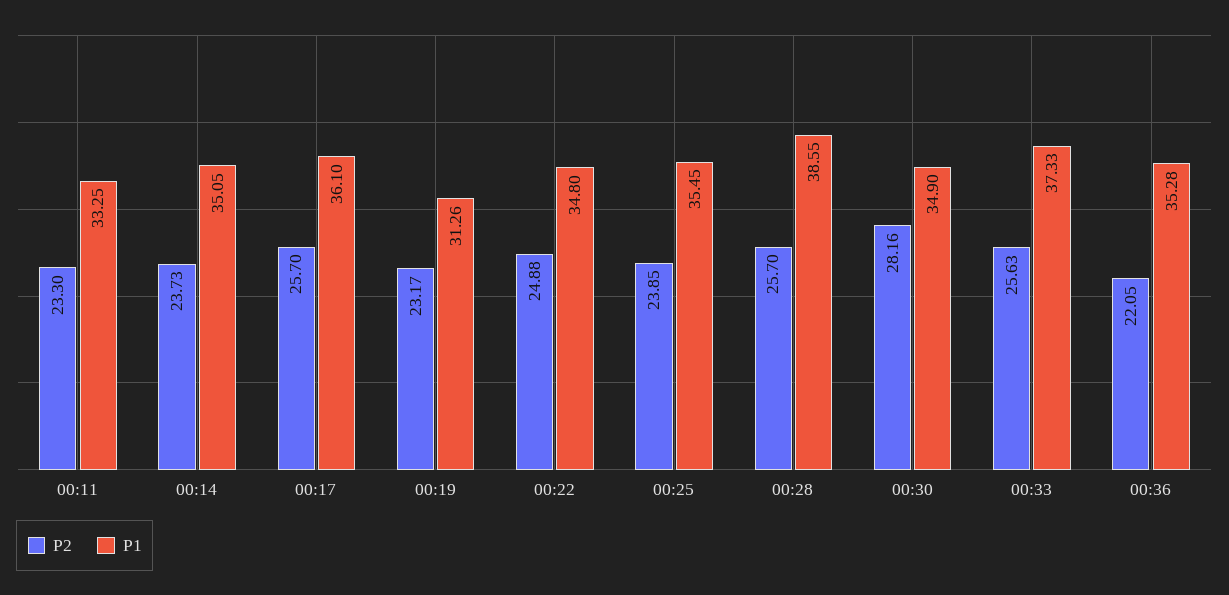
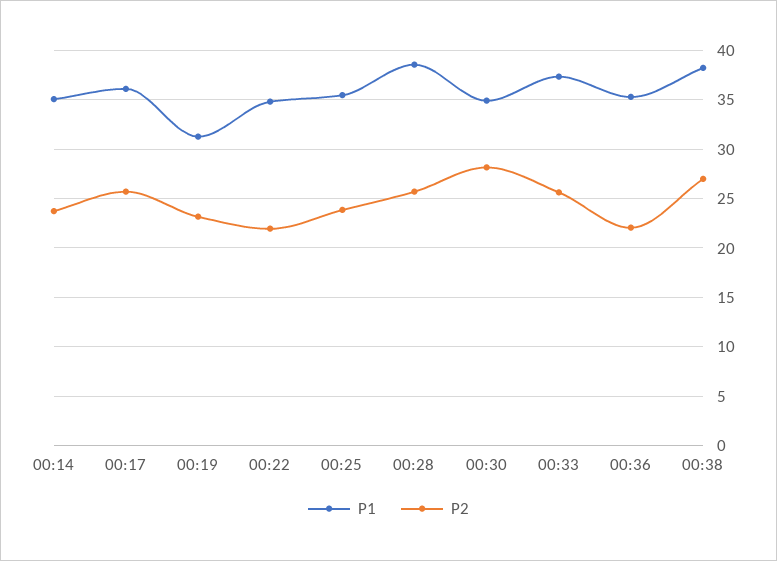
P2, 00:11: 23.3 -> none
P1, 00:11: 33.25 -> none
P2, 00:22: 24.88 -> 22
P1, 00:38: none -> 38
P2, 00:38: none -> 27

